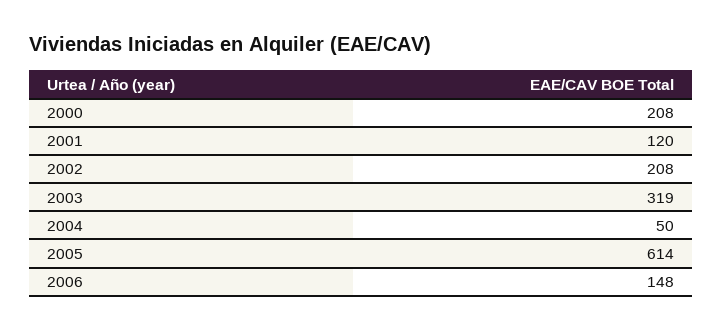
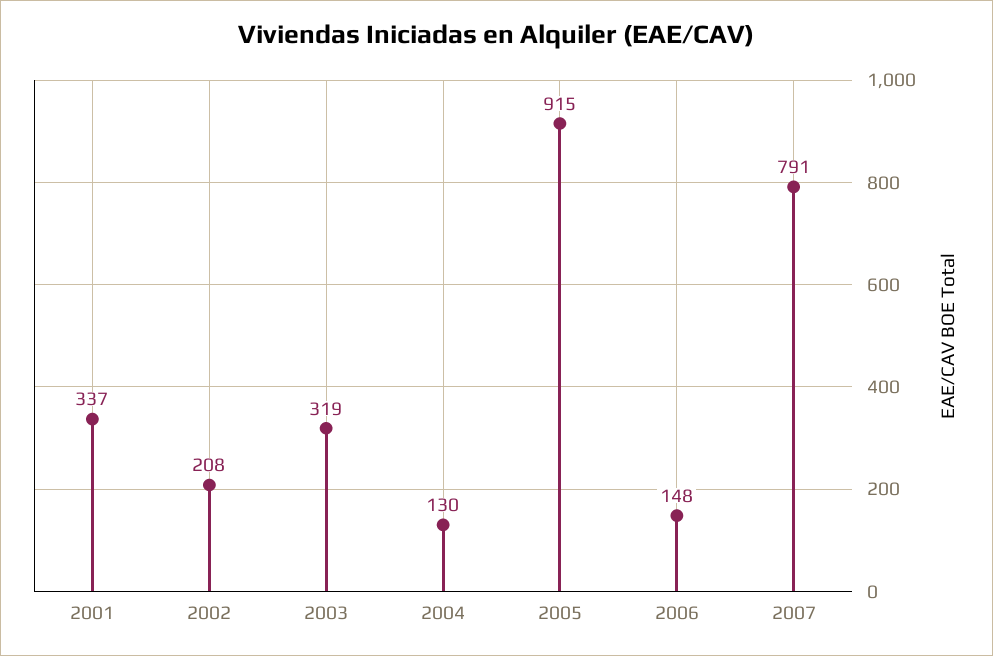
2000: 208 -> none
2001: 120 -> 337
2004: 50 -> 130
2005: 614 -> 915
2007: none -> 791

